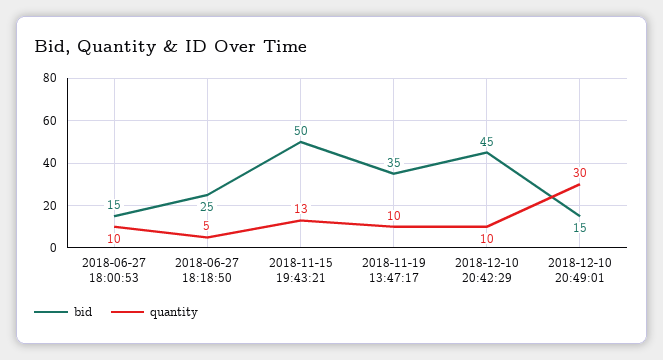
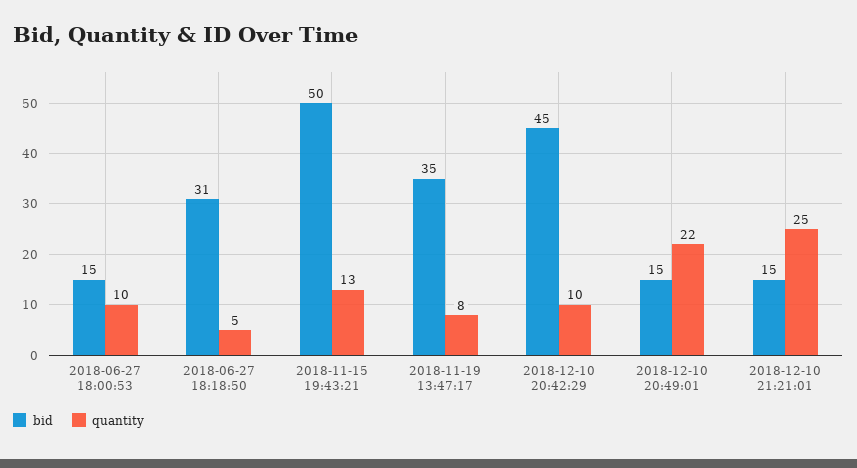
bid, 2018-06-27 18:18:50: 25 -> 31
quantity, 2018-11-19 13:47:17: 10 -> 8
quantity, 2018-12-10 20:49:01: 30 -> 22
bid, 2018-12-10 21:21:01: none -> 15
quantity, 2018-12-10 21:21:01: none -> 25

